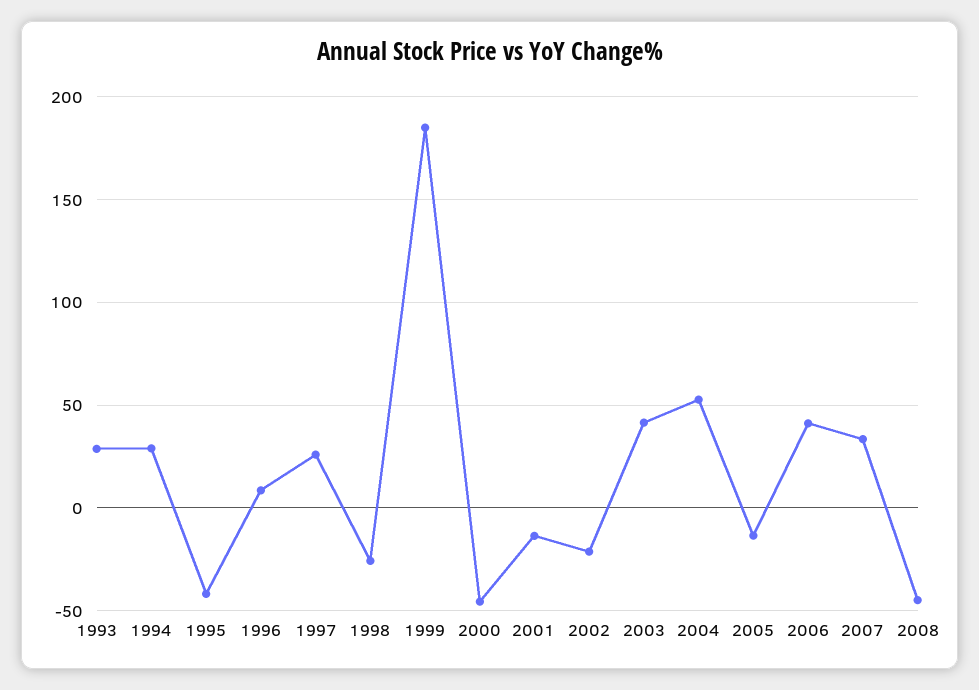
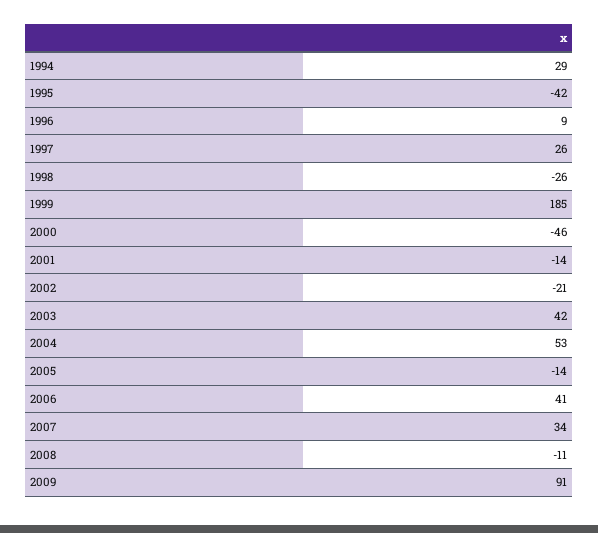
1993: 30 -> none
2008: -45 -> -11
2009: none -> 91

